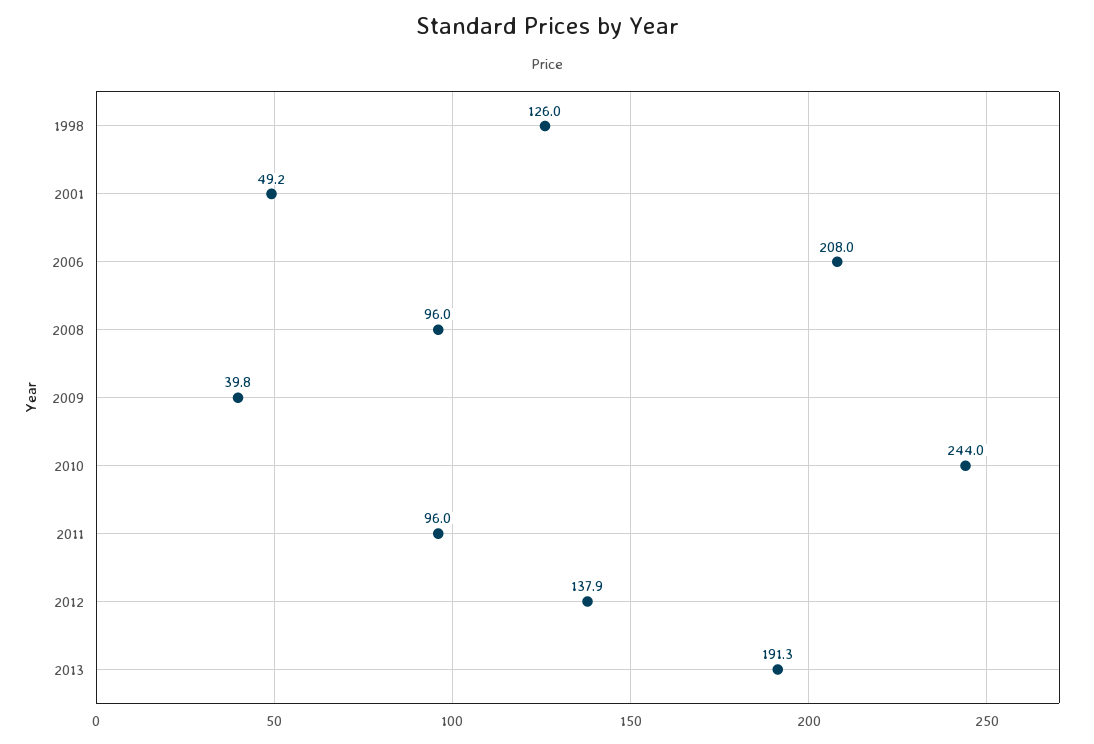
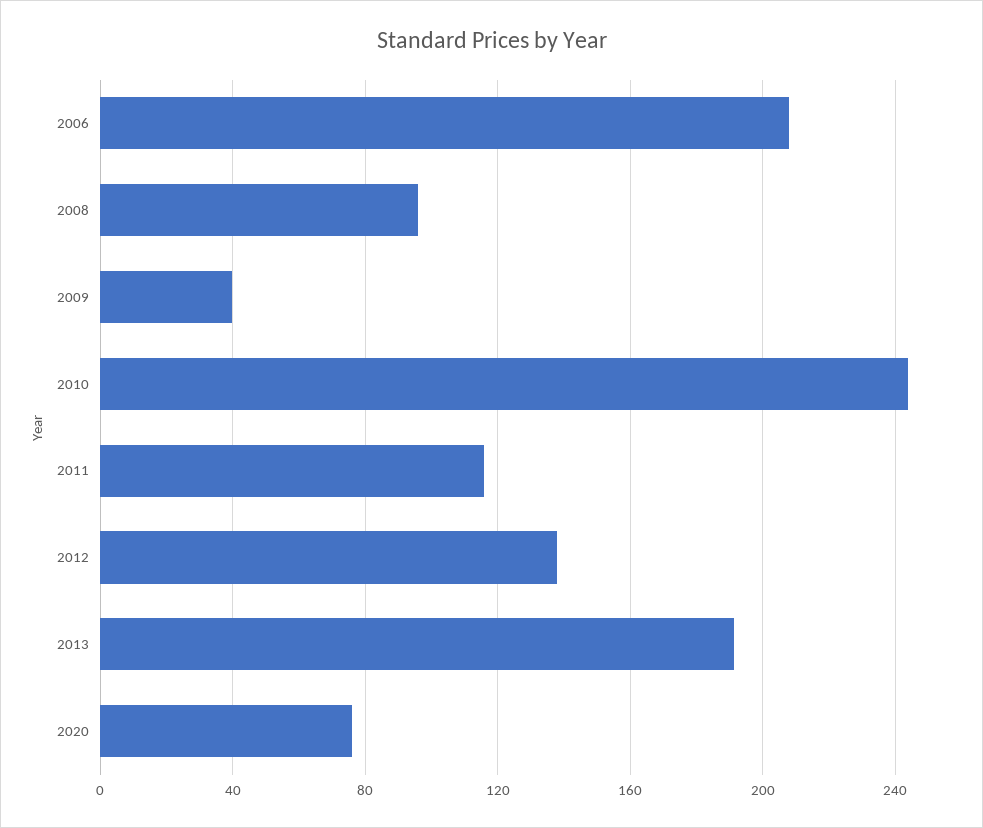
1998: 126 -> none
2001: 49.2 -> none
2011: 96 -> 115
2020: none -> 75

